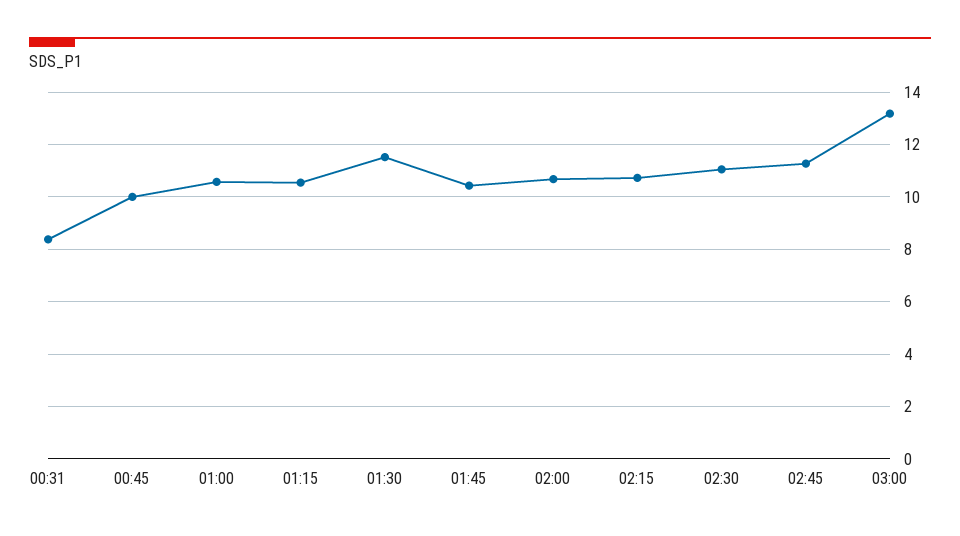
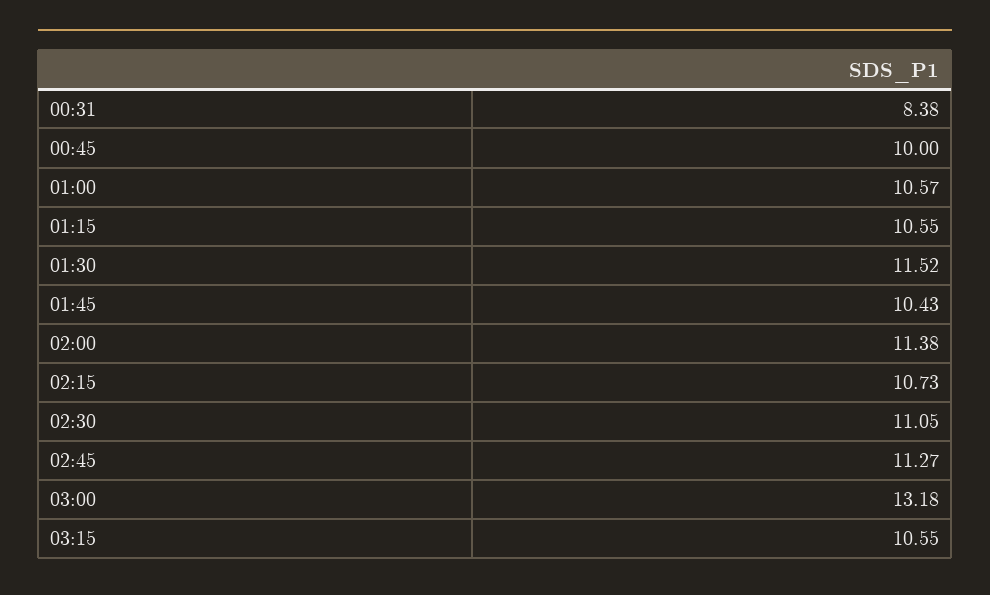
02:00: 10.75 -> 11.38
03:15: none -> 10.55

